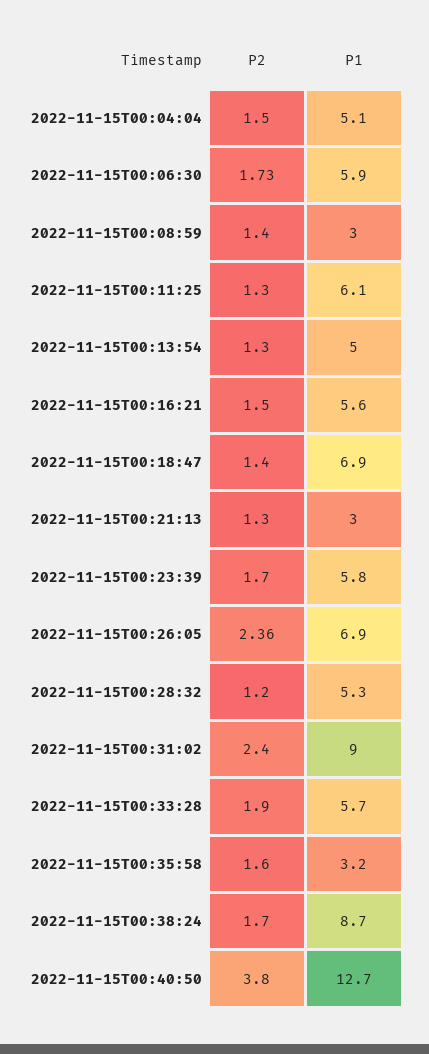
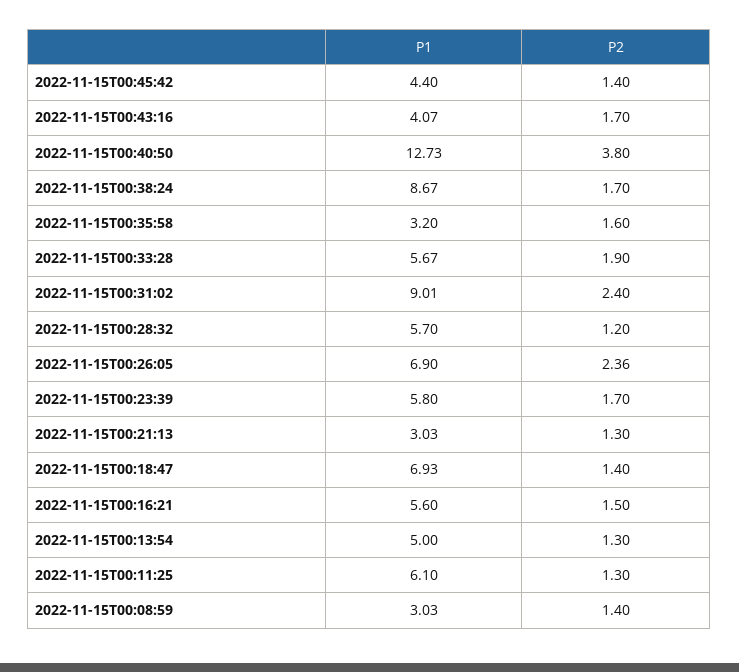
P2, 2022-11-15T00:04:04: 1.5 -> none
P1, 2022-11-15T00:04:04: 5.1 -> none
P2, 2022-11-15T00:06:30: 1.73 -> none
P1, 2022-11-15T00:06:30: 5.9 -> none
P1, 2022-11-15T00:28:32: 5.3 -> 5.7
P1, 2022-11-15T00:45:42: none -> 4.4
P2, 2022-11-15T00:45:42: none -> 1.4
P1, 2022-11-15T00:43:16: none -> 4.07
P2, 2022-11-15T00:43:16: none -> 1.7

